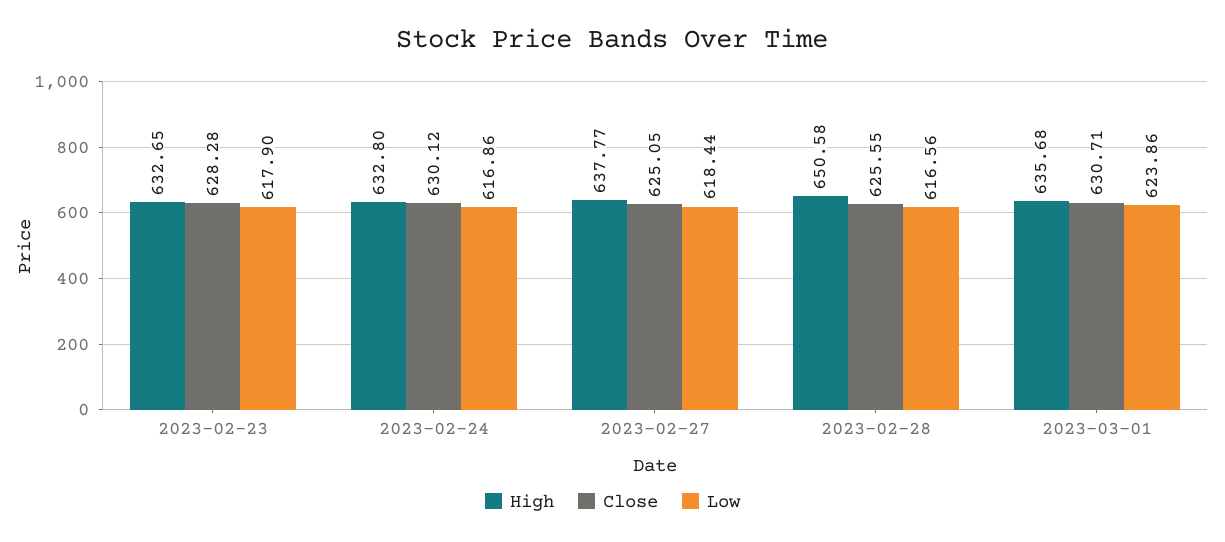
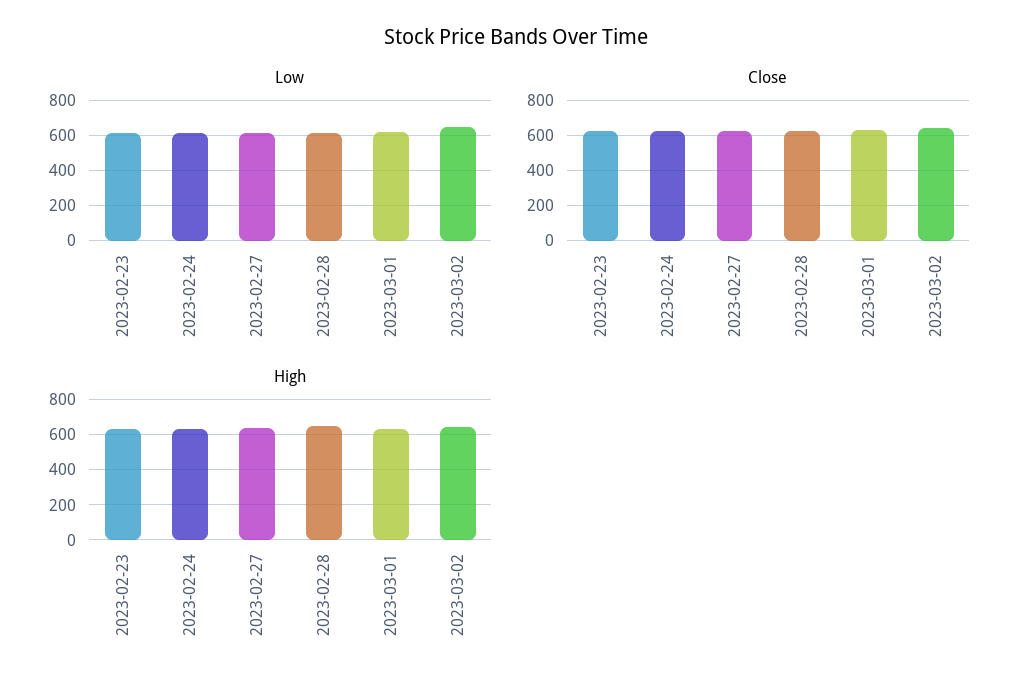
Low, 2023-03-02: none -> 650
Close, 2023-03-02: none -> 650
High, 2023-03-02: none -> 650

